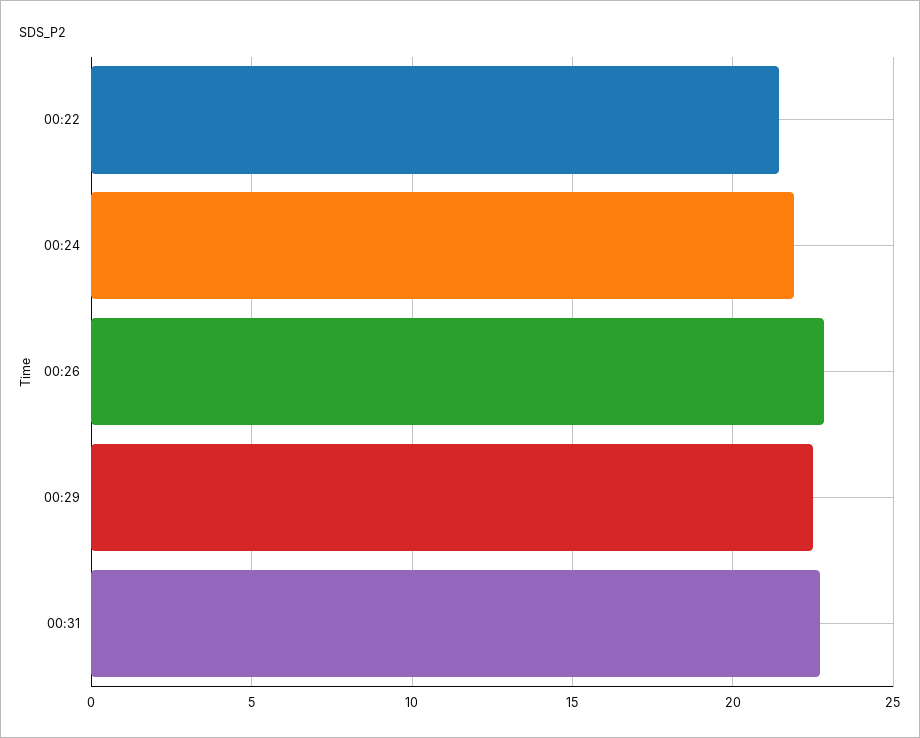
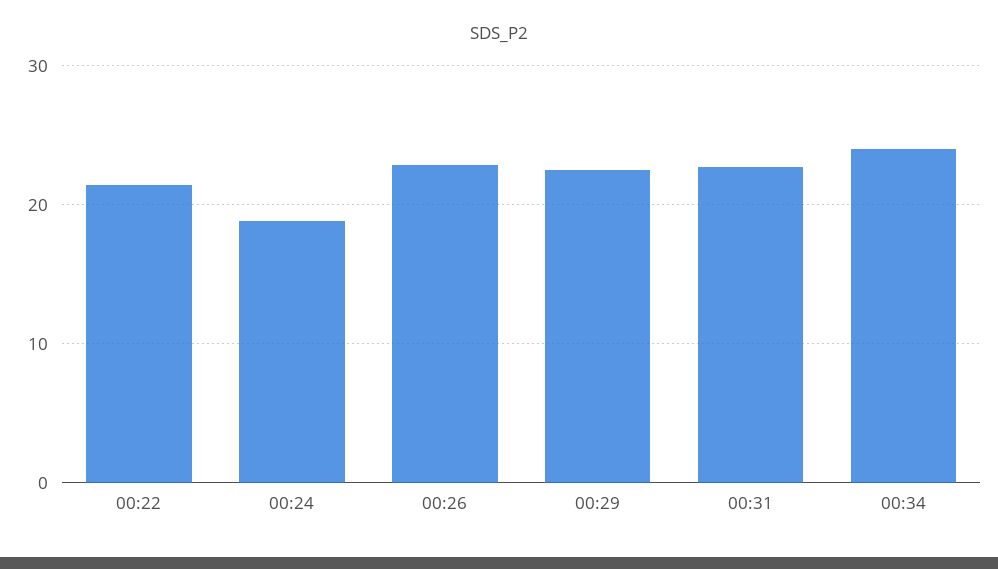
00:24: 22 -> 19
00:34: none -> 24

